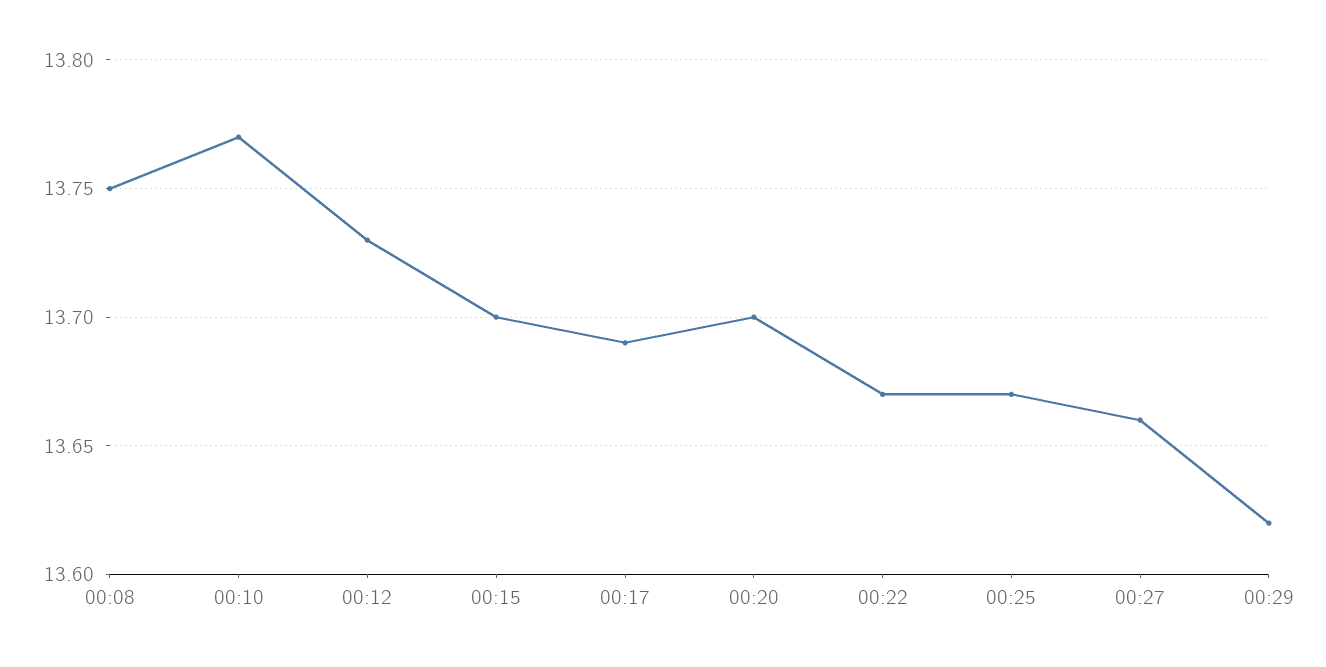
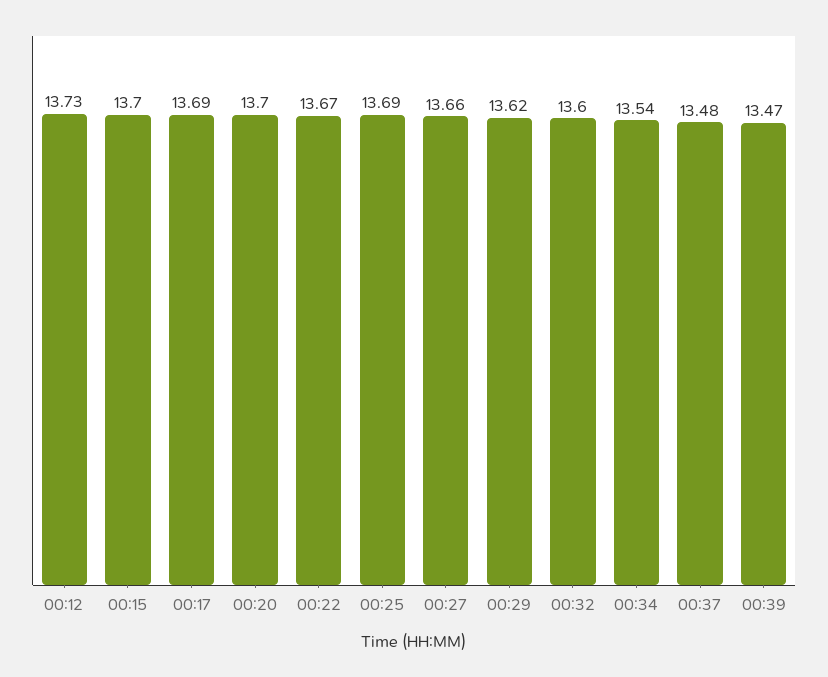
00:08: 13.75 -> none
00:10: 13.77 -> none
00:25: 13.67 -> 13.69
00:32: none -> 13.6
00:34: none -> 13.54
00:37: none -> 13.48
00:39: none -> 13.47

